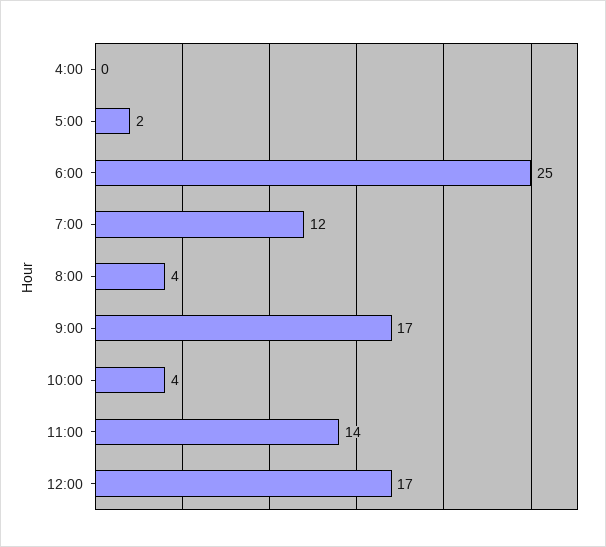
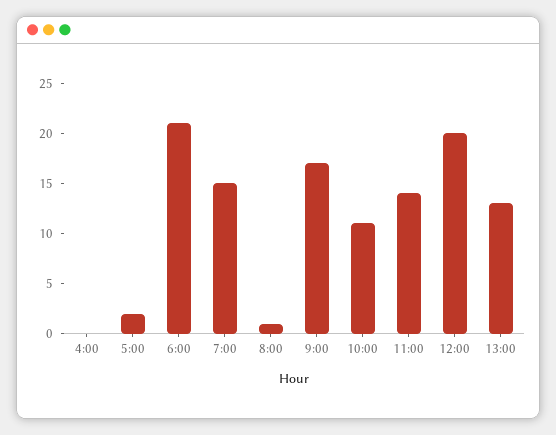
6:00: 25 -> 21
7:00: 12 -> 15
8:00: 4 -> 1
10:00: 4 -> 11
12:00: 17 -> 20
13:00: none -> 13

